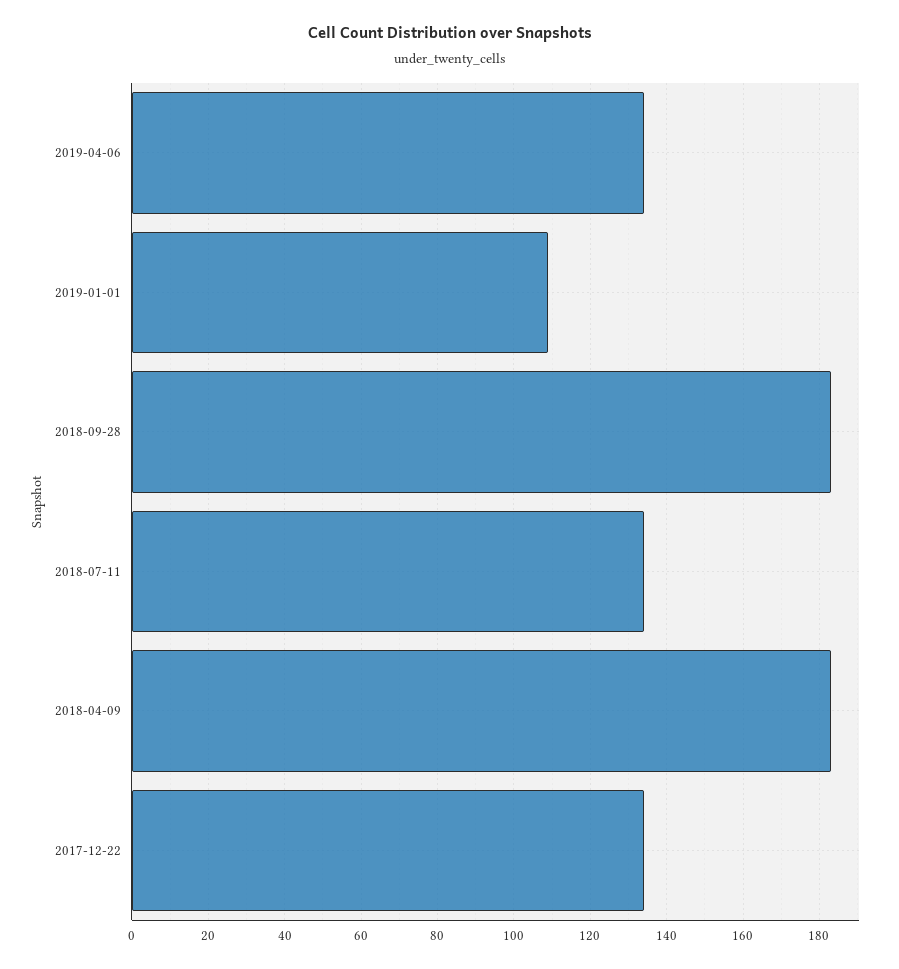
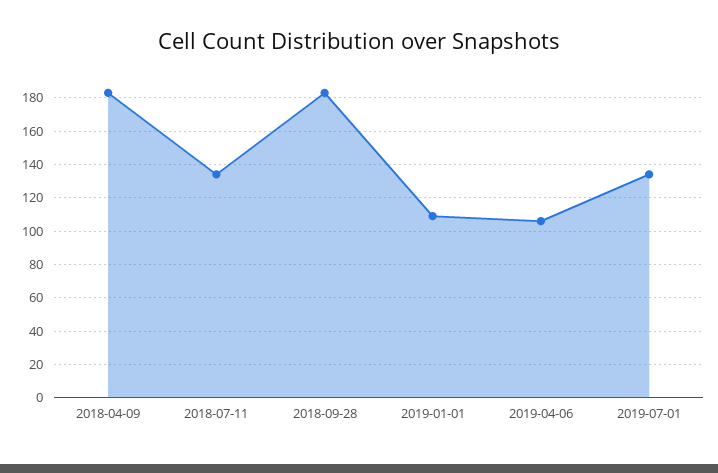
2019-04-06: 135 -> 105
2017-12-22: 135 -> none
2019-07-01: none -> 135

